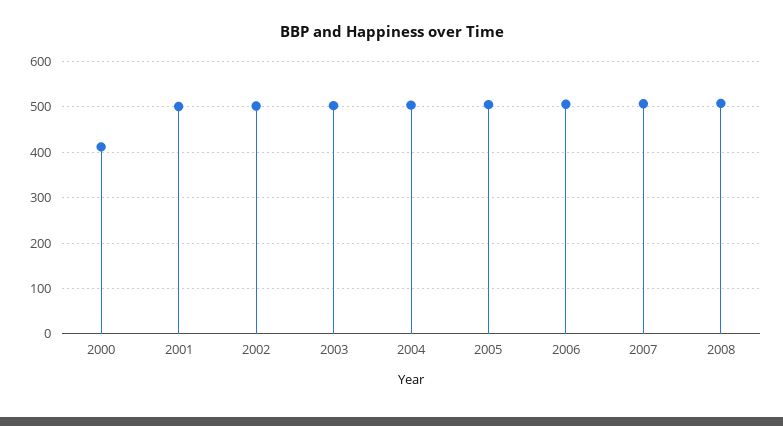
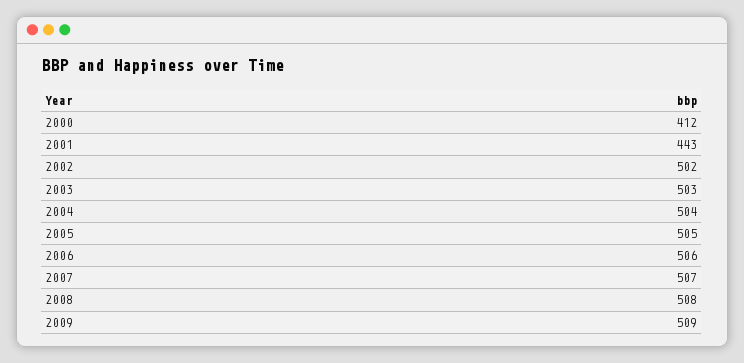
2001: 500 -> 443
2009: none -> 509

